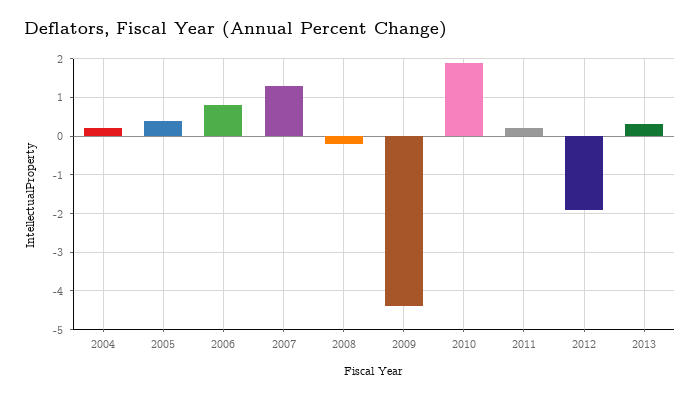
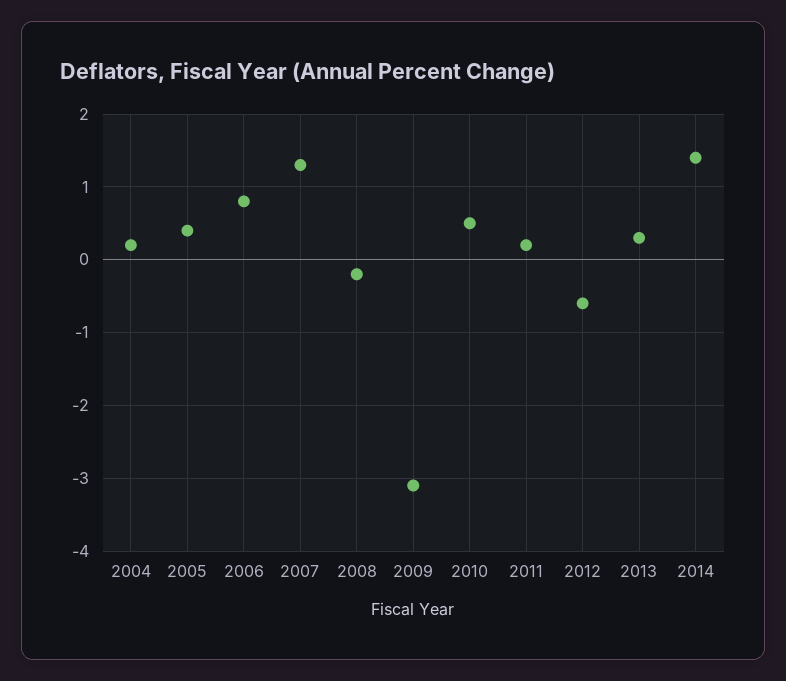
2009: -4.5 -> -3.1
2010: 2 -> 0.5
2012: -2 -> -0.6
2014: none -> 1.4

